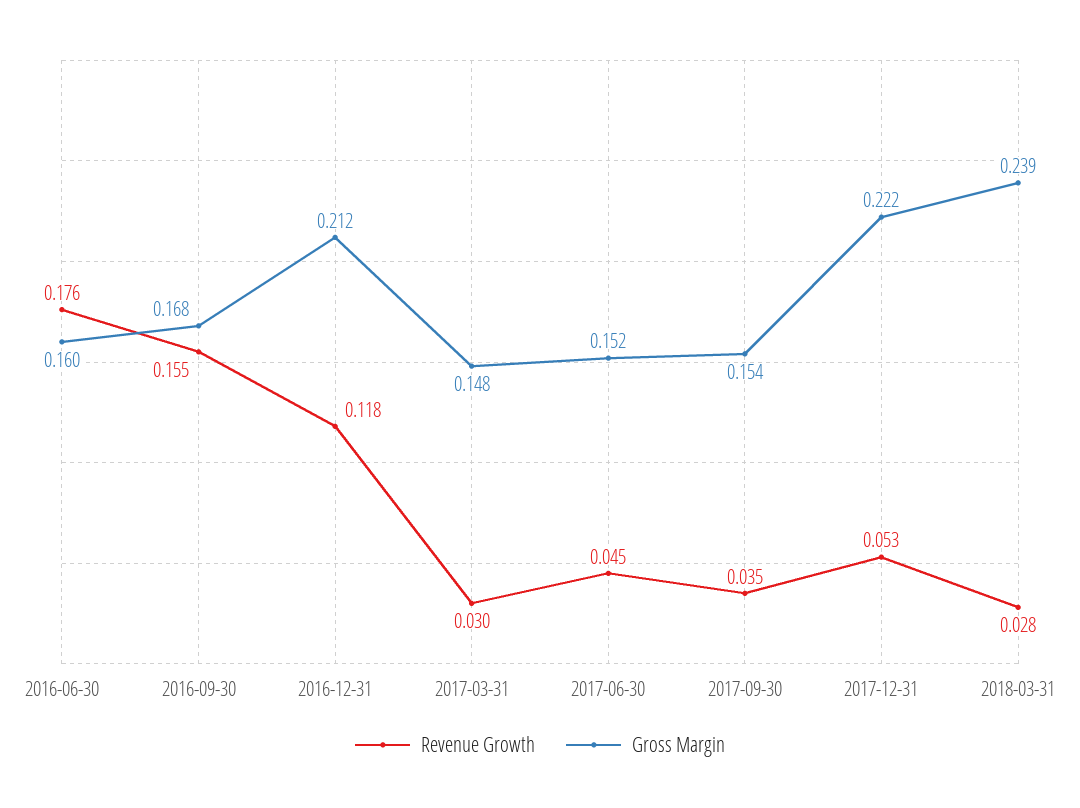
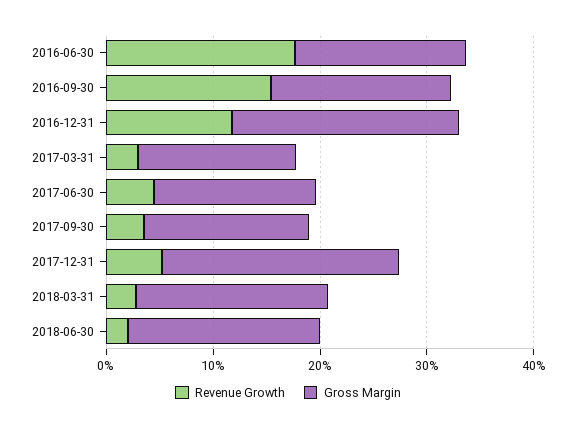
Gross Margin, 2018-03-31: 0.239 -> 0.18
Revenue Growth, 2018-06-30: none -> 0.02
Gross Margin, 2018-06-30: none -> 0.18

